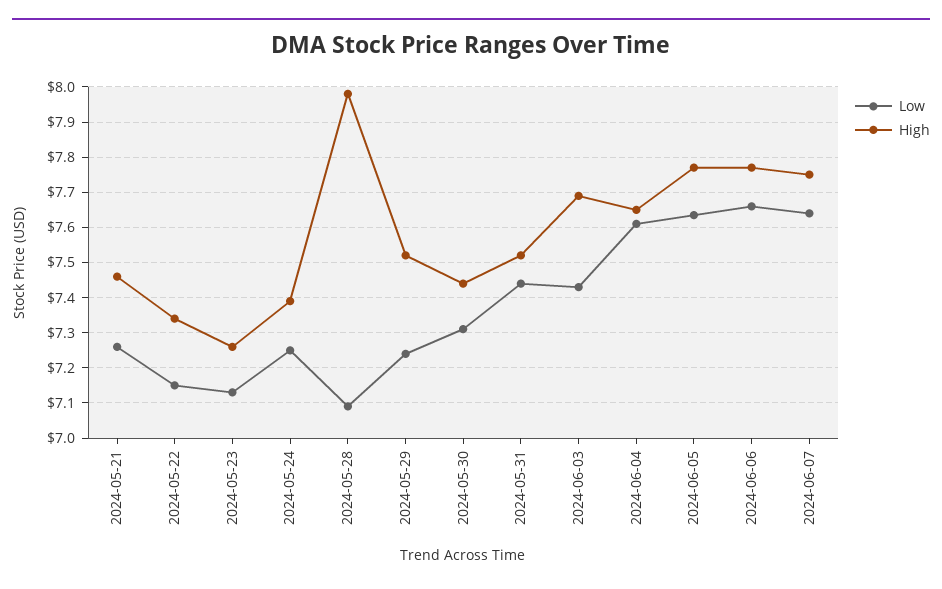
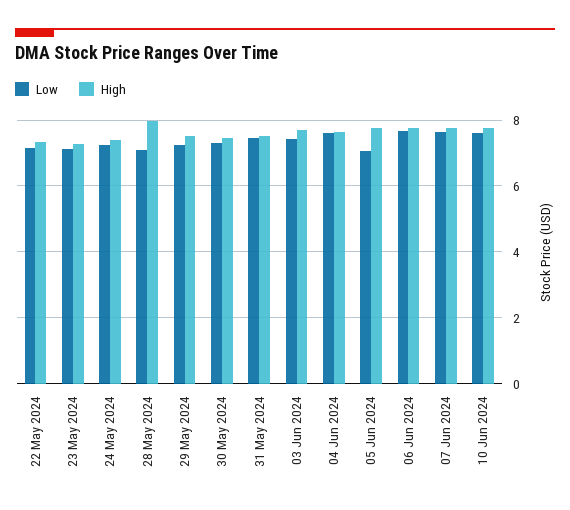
Low, 2024-05-21: 7.26 -> none
High, 2024-05-21: 7.46 -> none
Low, 2024-06-05: 7.64 -> 7
Low, 10 Jun 2024: none -> 7.6
High, 10 Jun 2024: none -> 7.8

